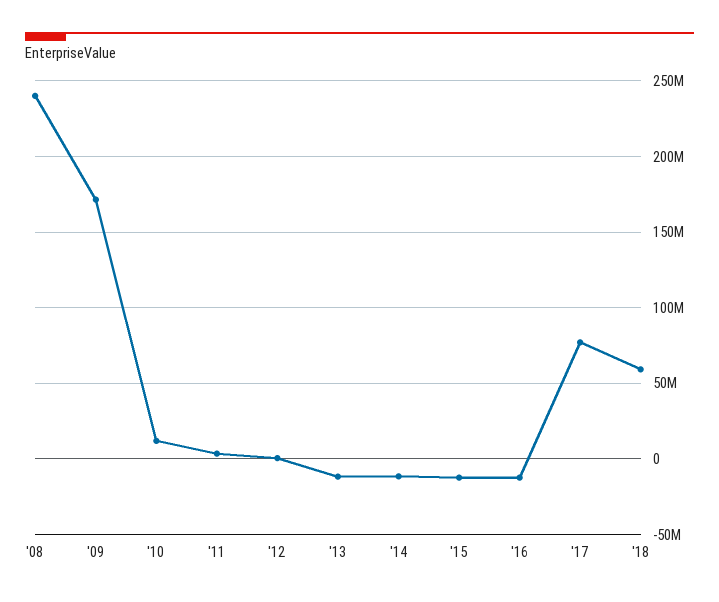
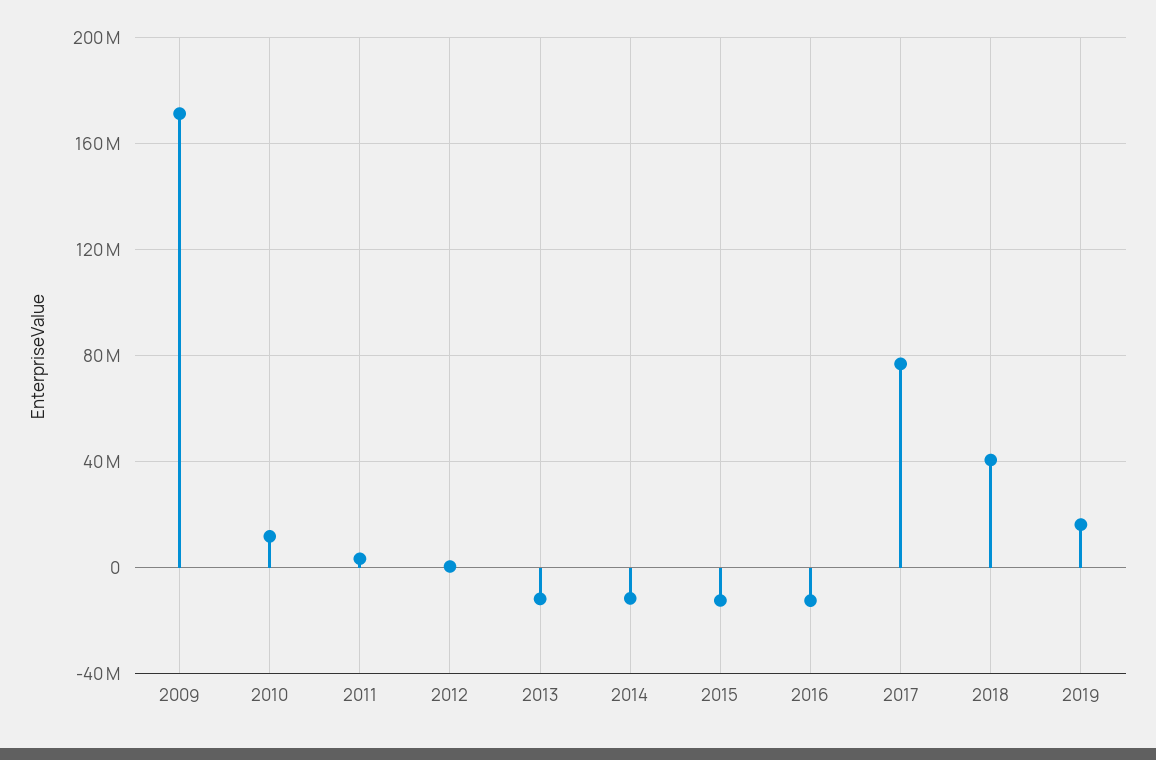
'08: 240000000 -> none
'18: 60000000 -> 40000000
2019: none -> 15000000

